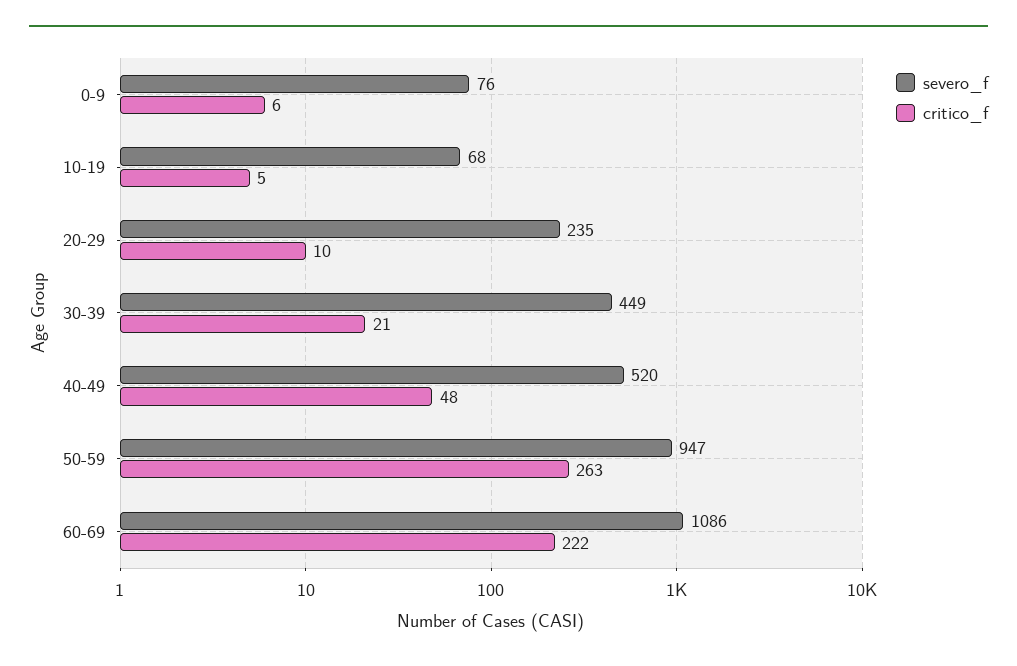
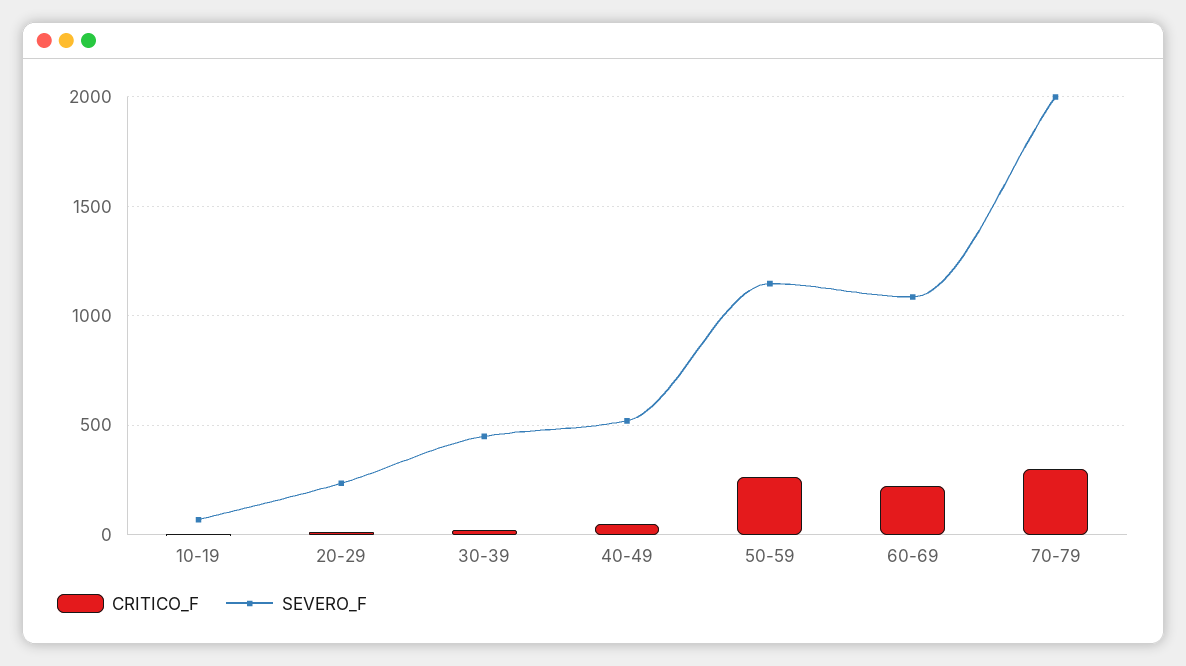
severo_f, 0-9: 76 -> none
critico_f, 0-9: 6 -> none
severo_f, 50-59: 947 -> 1150
critico_f, 70-79: none -> 300
severo_f, 70-79: none -> 2000

